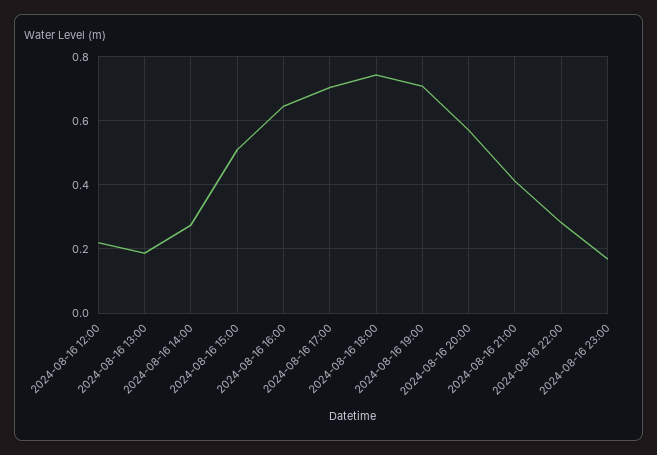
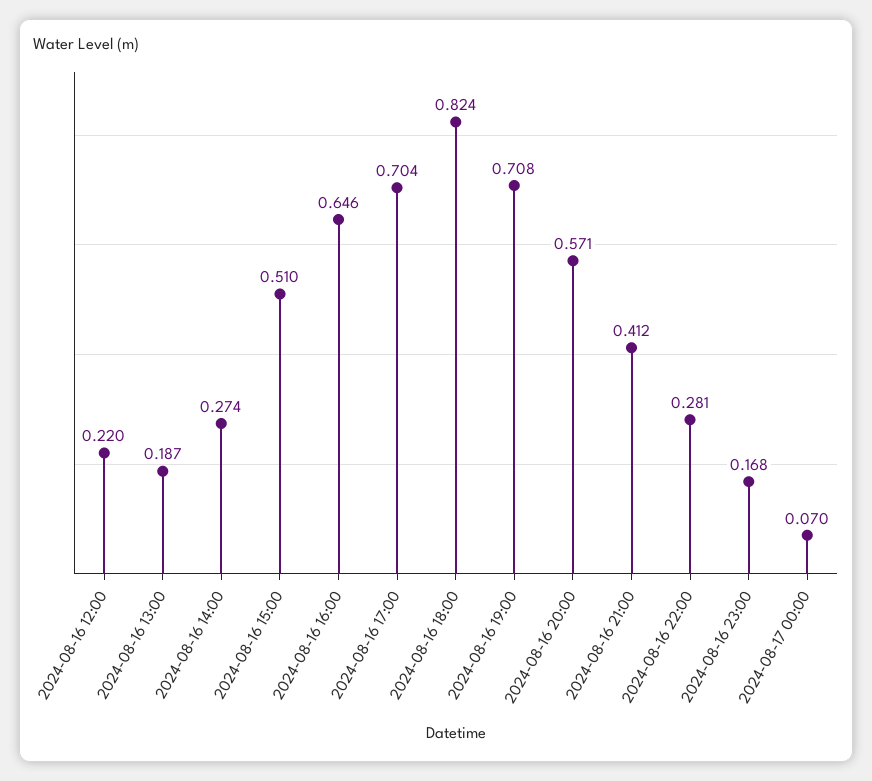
2024-08-16 18:00: 0.74 -> 0.824
2024-08-17 00:00: none -> 0.07

